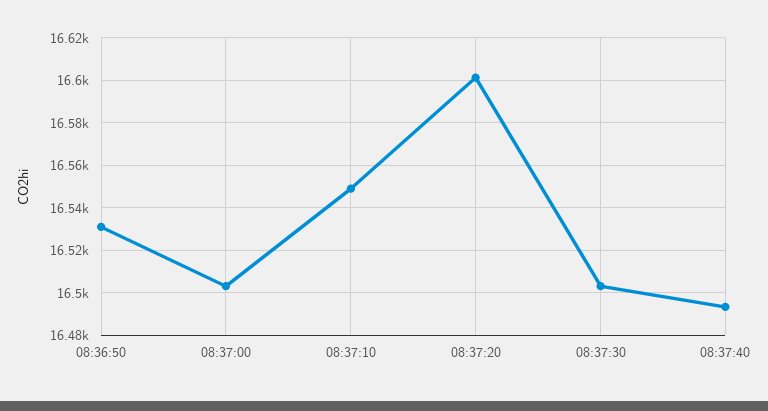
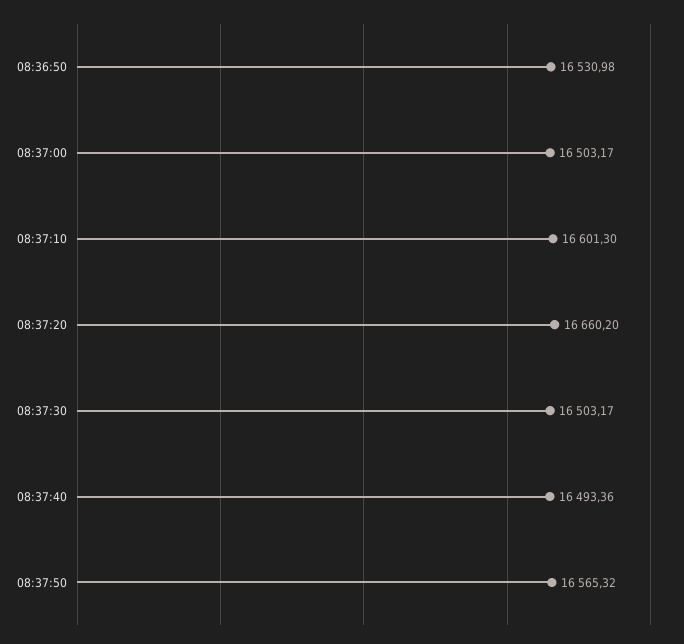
08:37:10: 16550 -> 16601.3
08:37:20: 16600 -> 16660.2
08:37:50: none -> 16565.32

